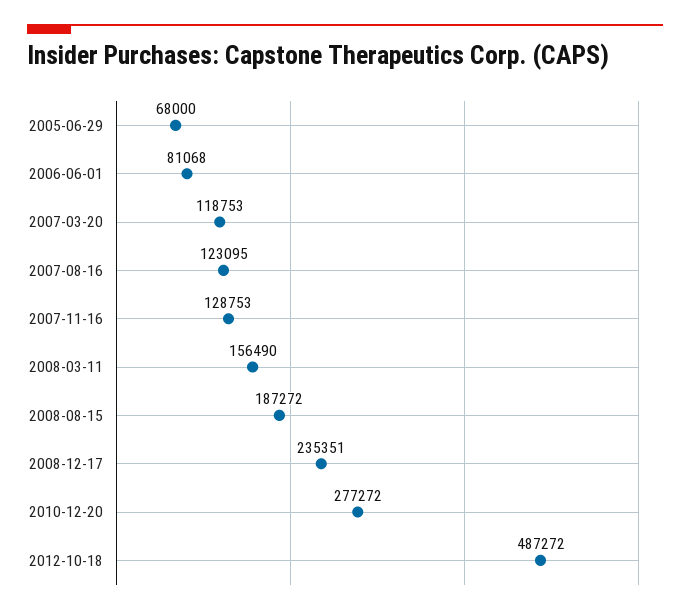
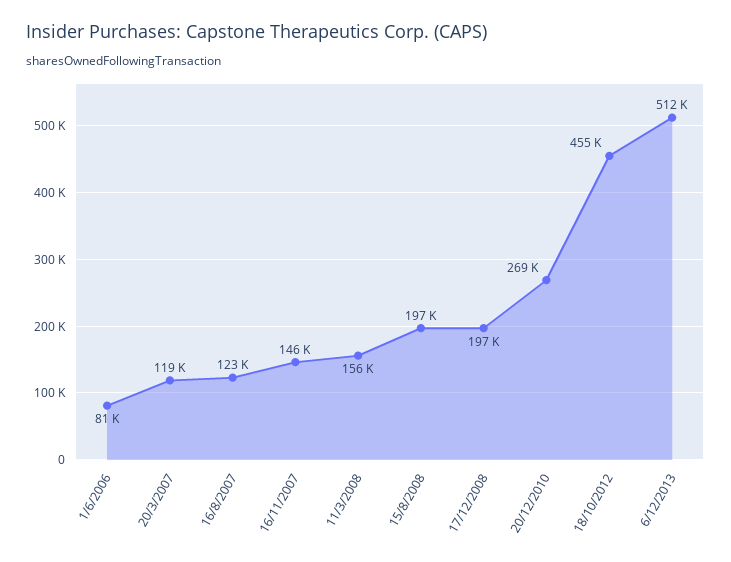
2005-06-29: 68000 -> none
2007-11-16: 128753 -> 146000
2008-08-15: 187272 -> 197000
2008-12-17: 235351 -> 197000
2010-12-20: 277272 -> 269000
2012-10-18: 487272 -> 455000
6/12/2013: none -> 512000

